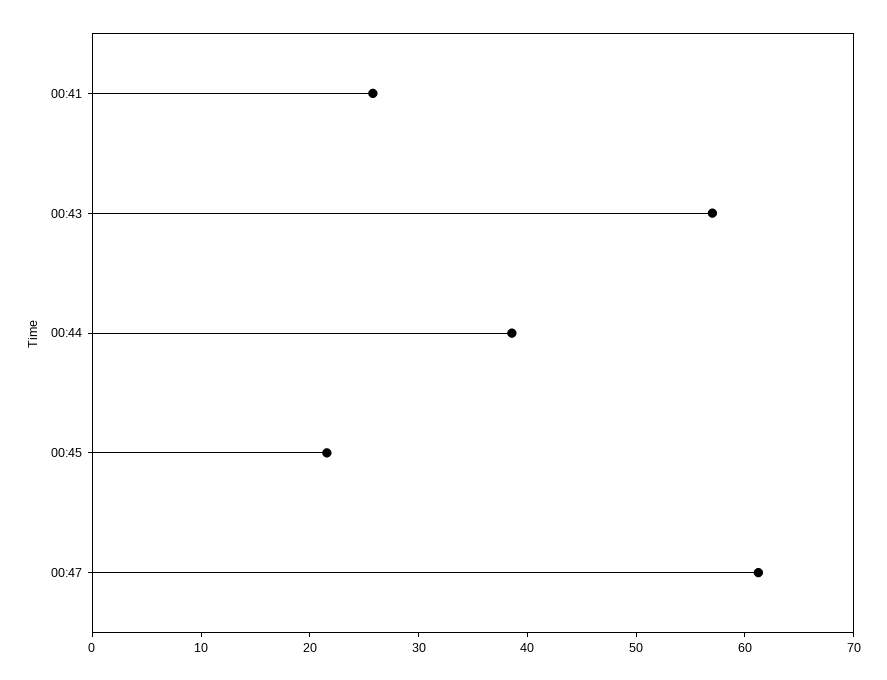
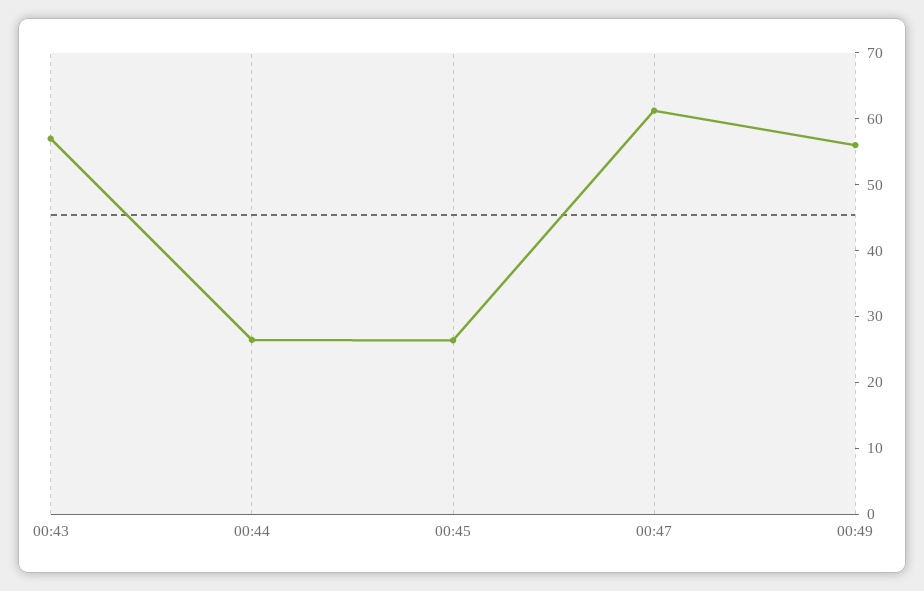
00:41: 26 -> none
00:44: 38 -> 26
00:45: 22 -> 26
00:49: none -> 56

